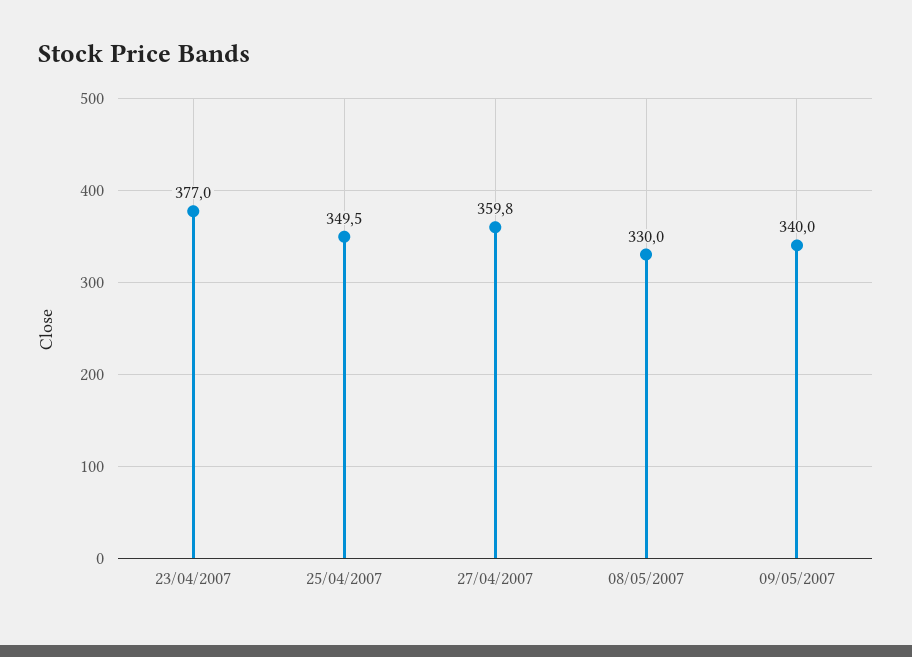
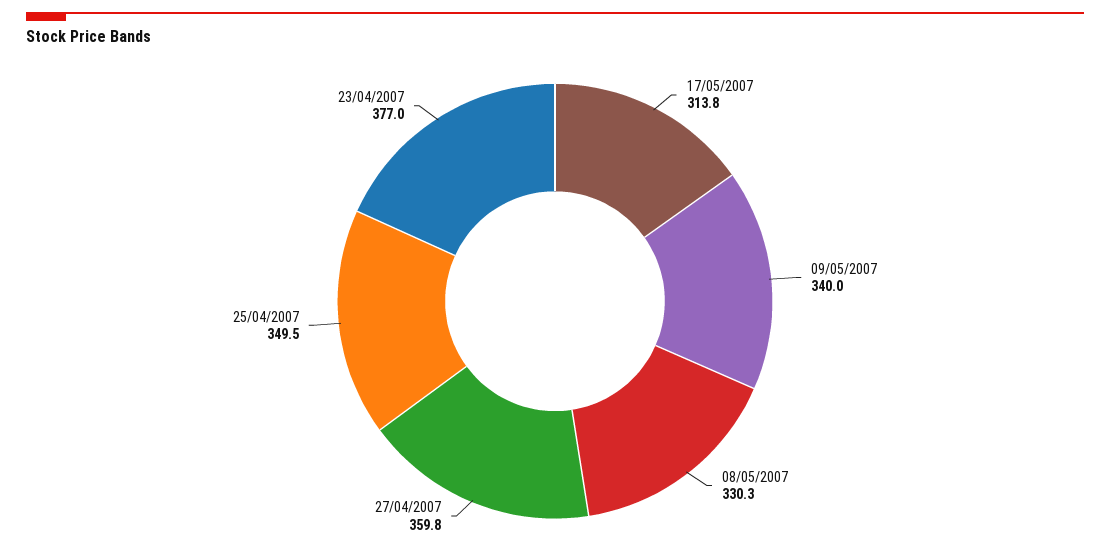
08/05/2007: 330 -> 330.3
17/05/2007: none -> 313.8

